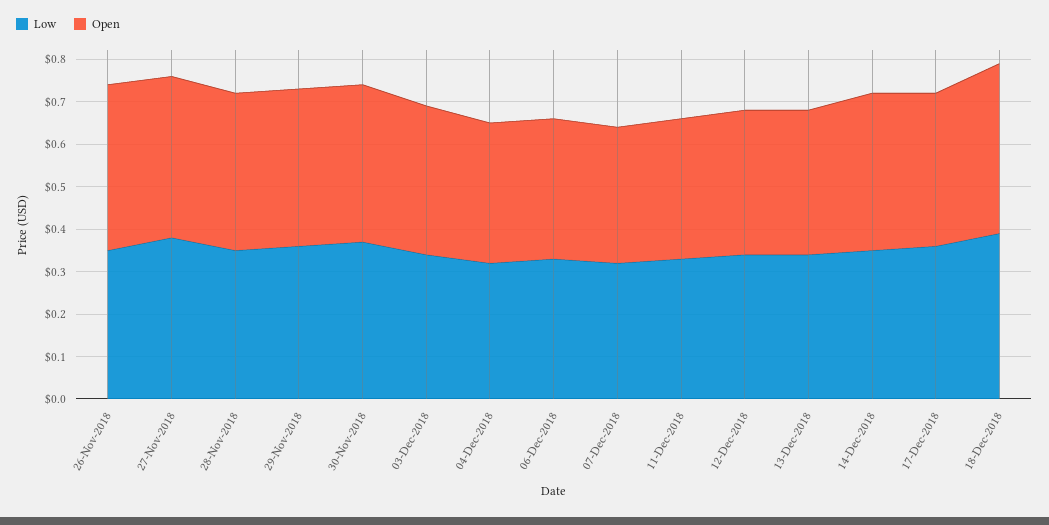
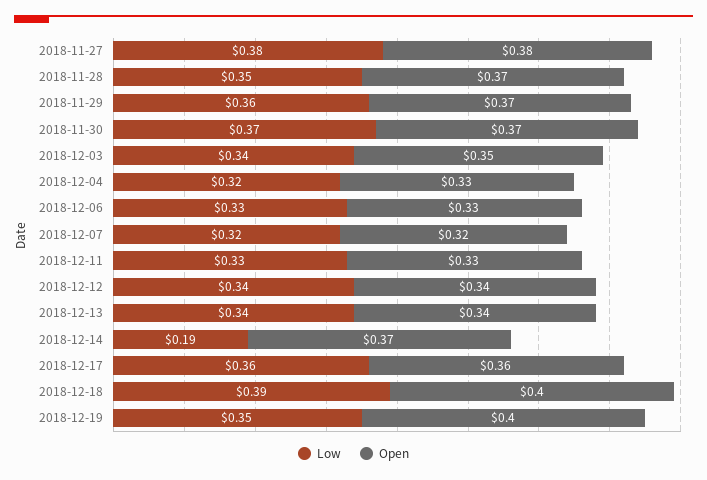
Low, 26-Nov-2018: 0.35 -> none
Open, 26-Nov-2018: 0.4 -> none
Low, 14-Dec-2018: 0.35 -> 0.19
Low, 2018-12-19: none -> 0.35
Open, 2018-12-19: none -> 0.4

